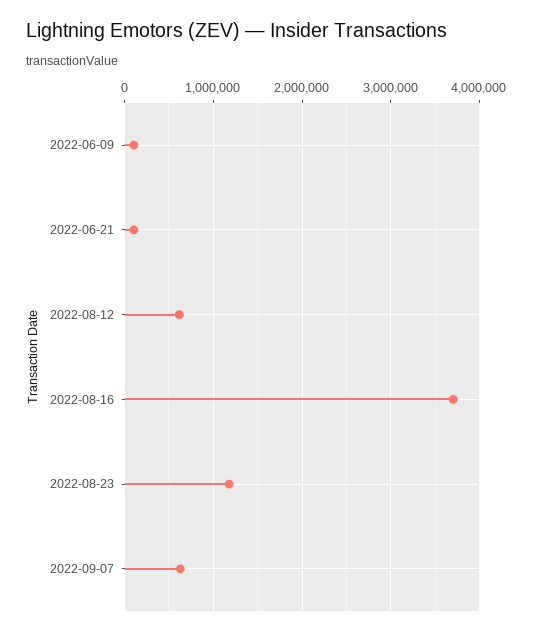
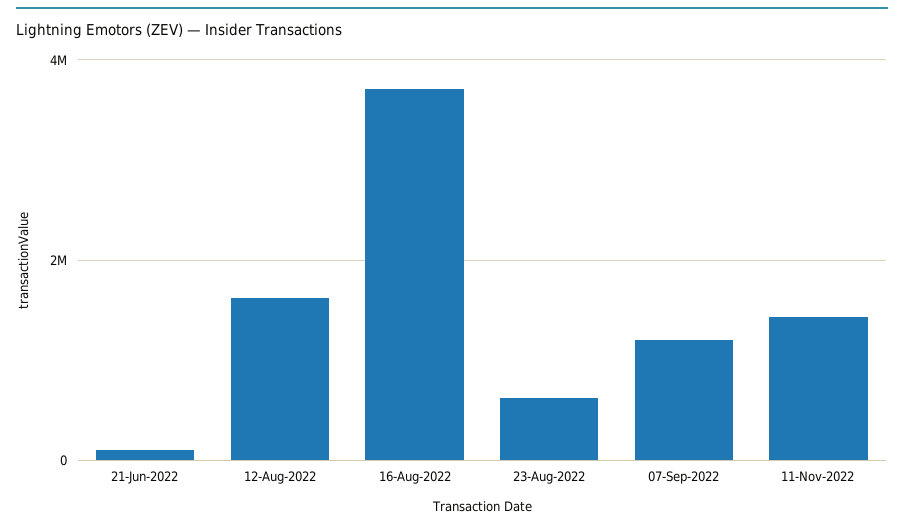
2022-06-09: 100000 -> none
2022-08-12: 600000 -> 1600000
2022-08-23: 1200000 -> 600000
2022-09-07: 600000 -> 1200000
11-Nov-2022: none -> 1400000

